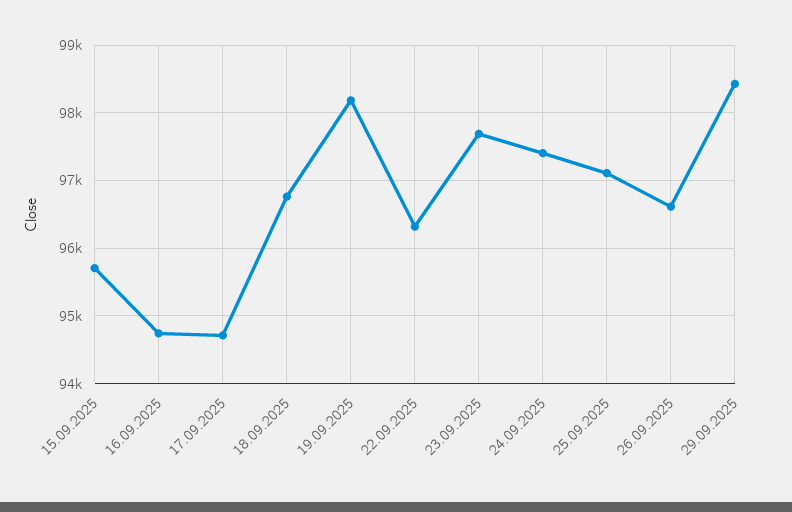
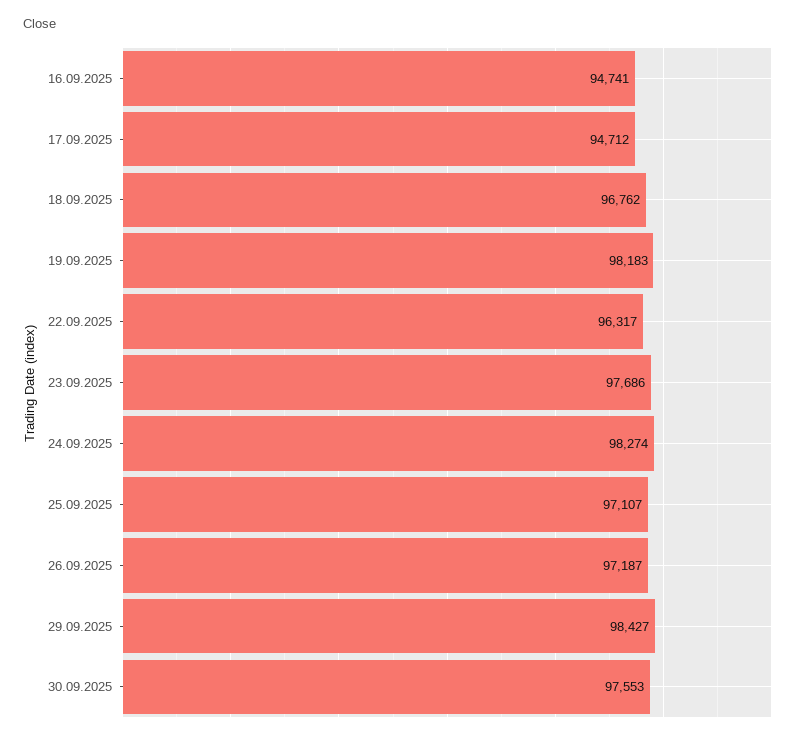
15.09.2025: 95700 -> none
24.09.2025: 97400 -> 98274
26.09.2025: 96600 -> 97187
30.09.2025: none -> 97553

